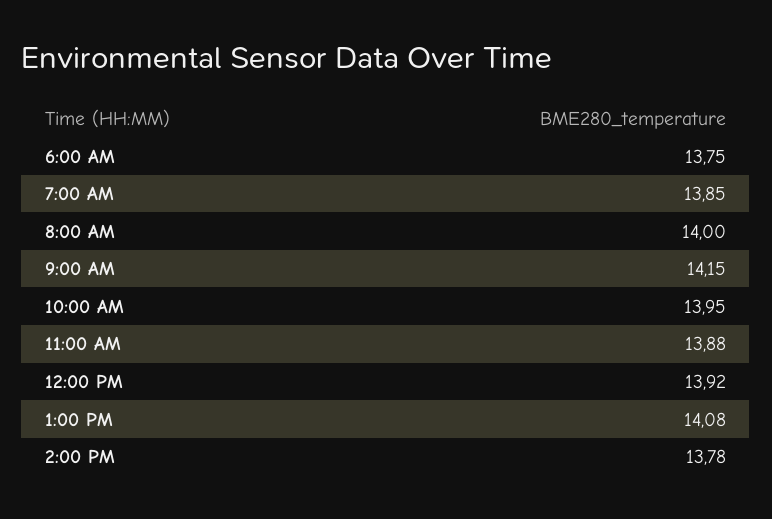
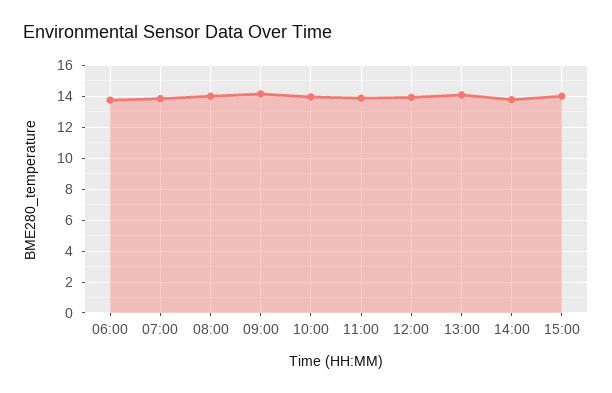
15:00: none -> 14

